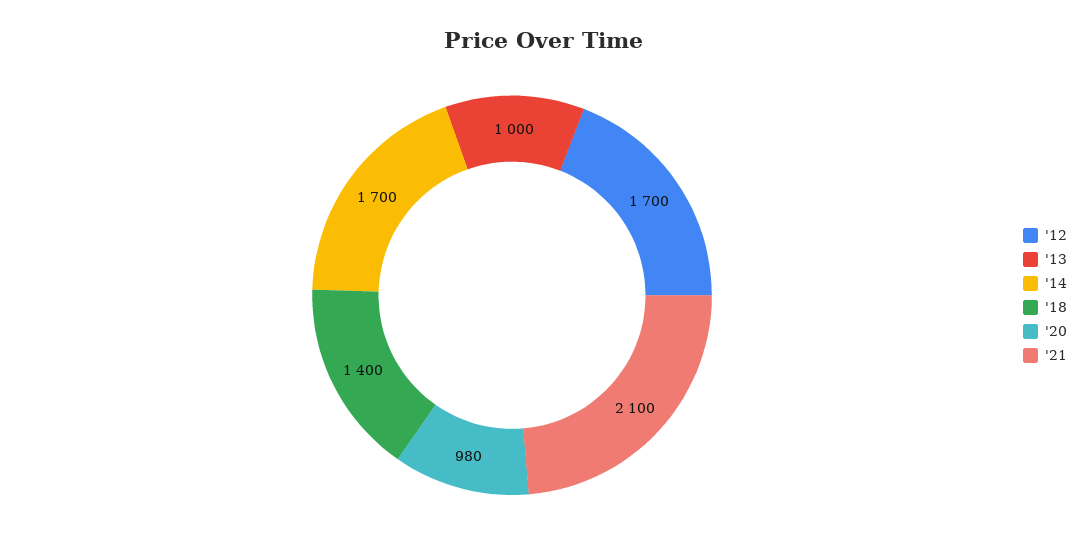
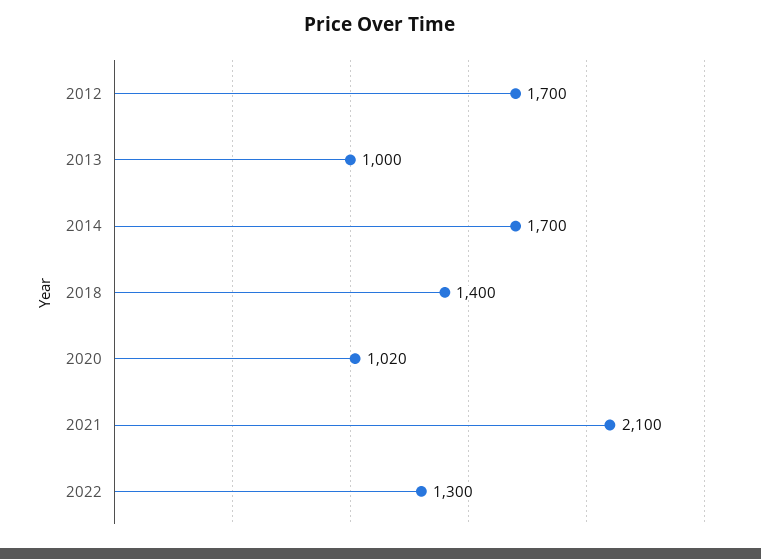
'20: 980 -> 1020
2022: none -> 1300

